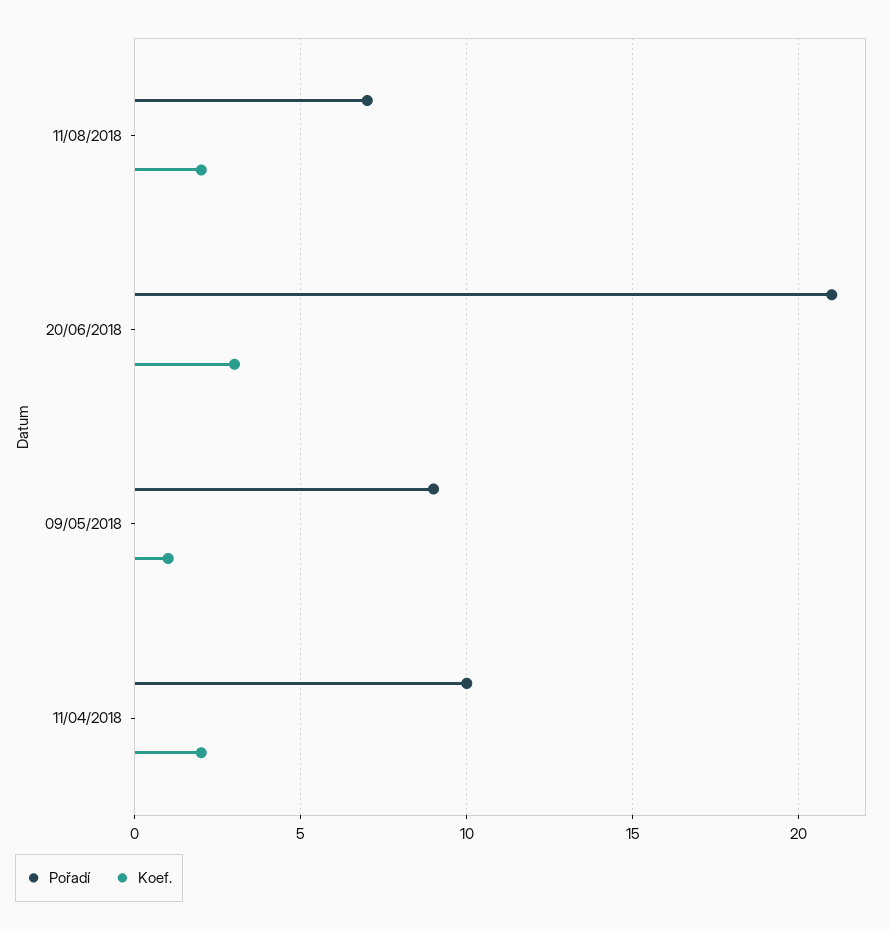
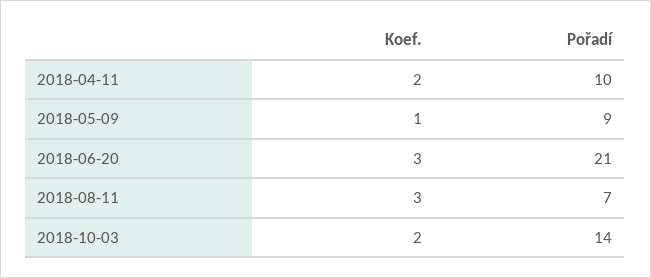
Koef., 11/08/2018: 2 -> 3
Koef., 2018-10-03: none -> 2
Pořadí, 2018-10-03: none -> 14

